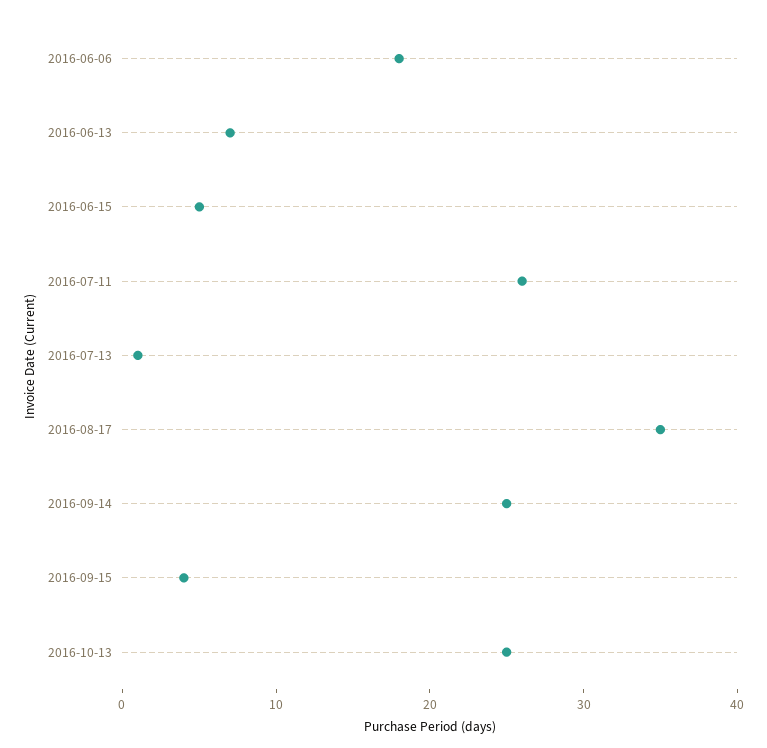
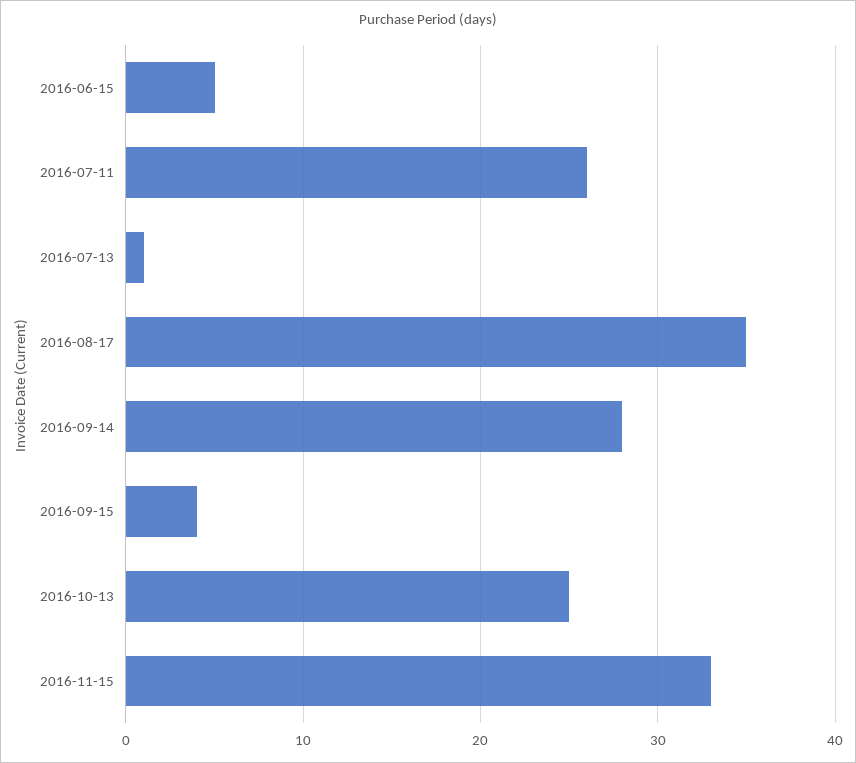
2016-06-06: 18 -> none
2016-06-13: 7 -> none
2016-09-14: 25 -> 28
2016-11-15: none -> 33

